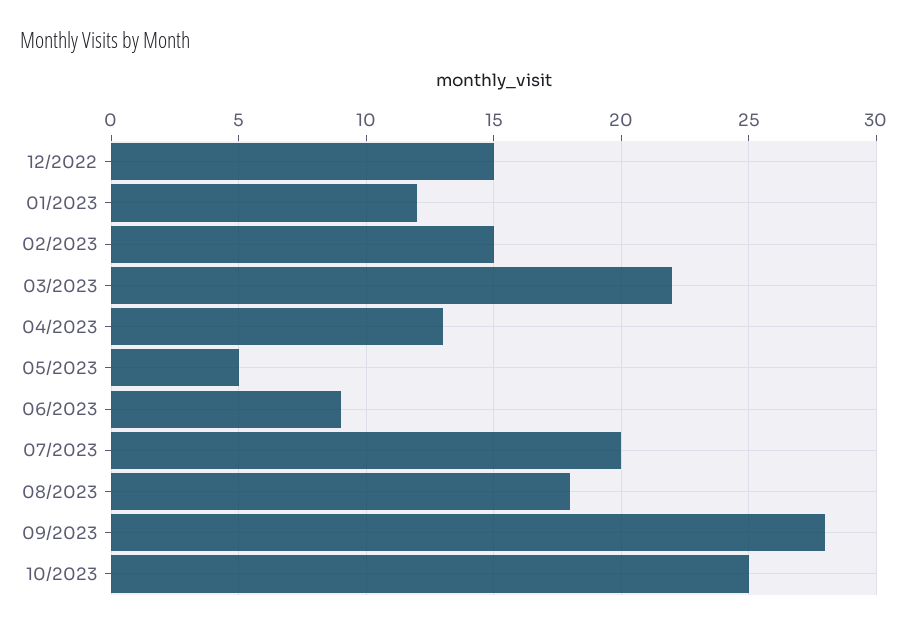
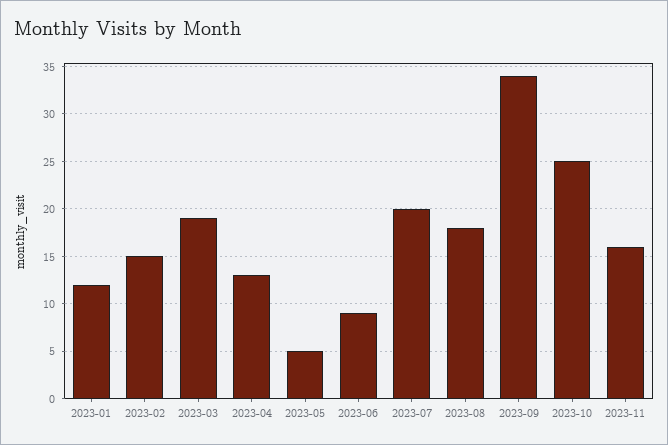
12/2022: 15 -> none
03/2023: 22 -> 19
09/2023: 28 -> 34
2023-11: none -> 16

